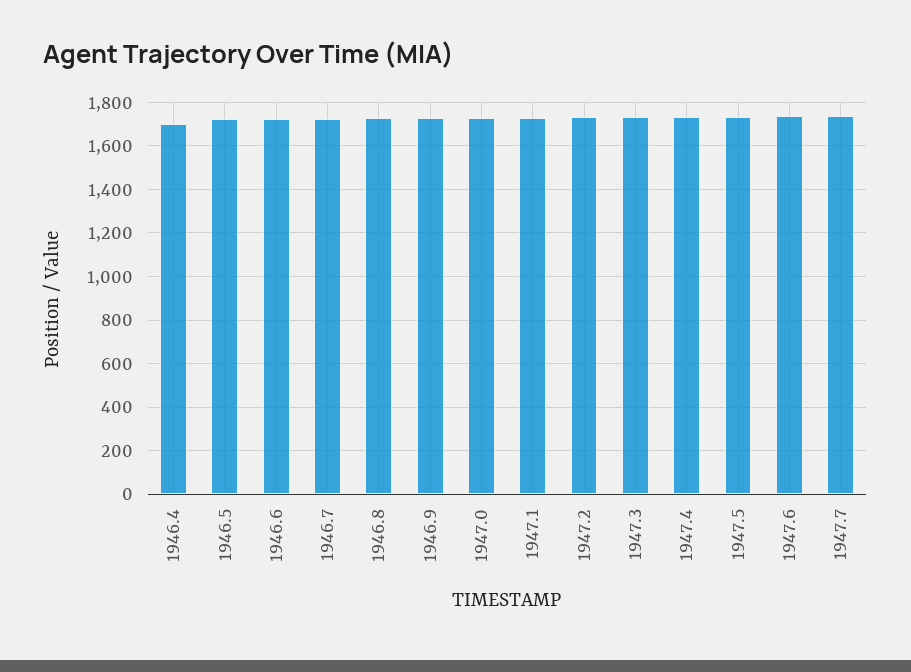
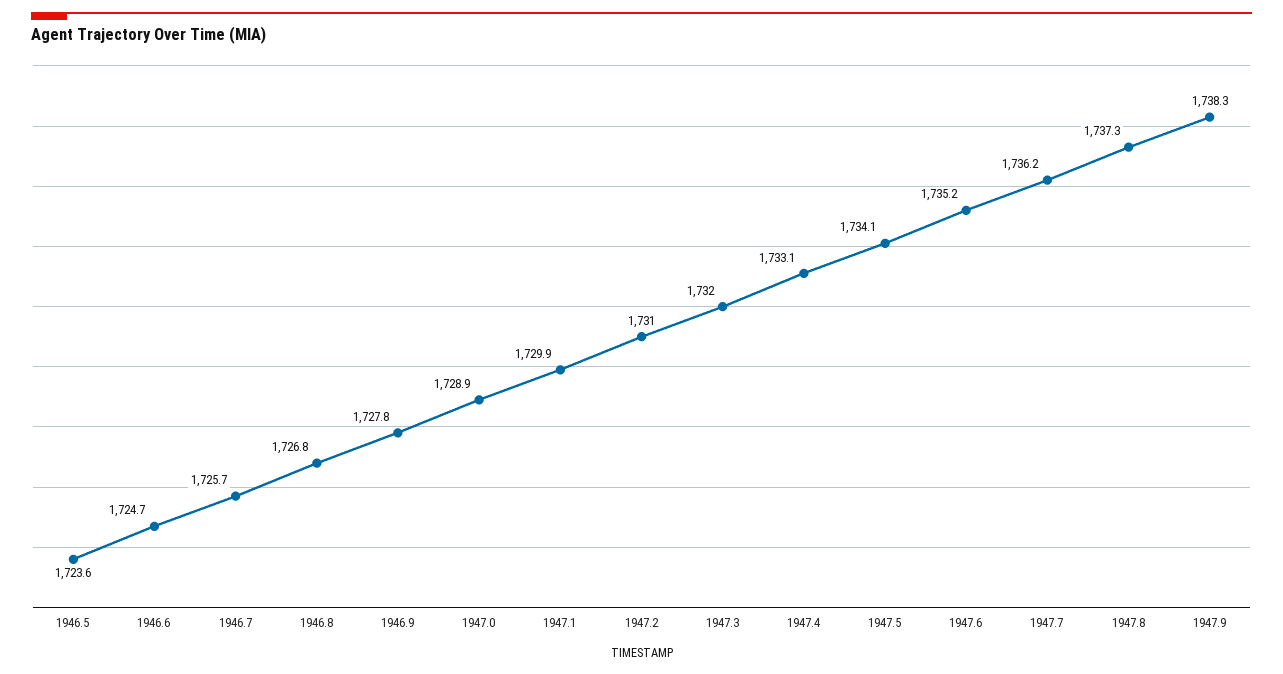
1946.4: 1700 -> none
1947.8: none -> 1737.3
1947.9: none -> 1738.3

